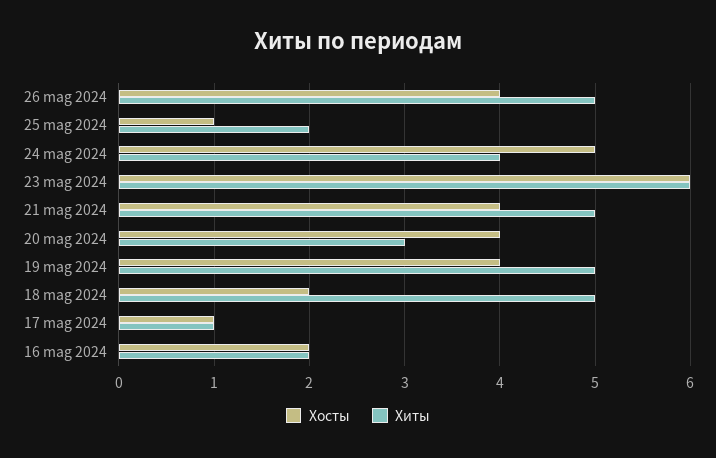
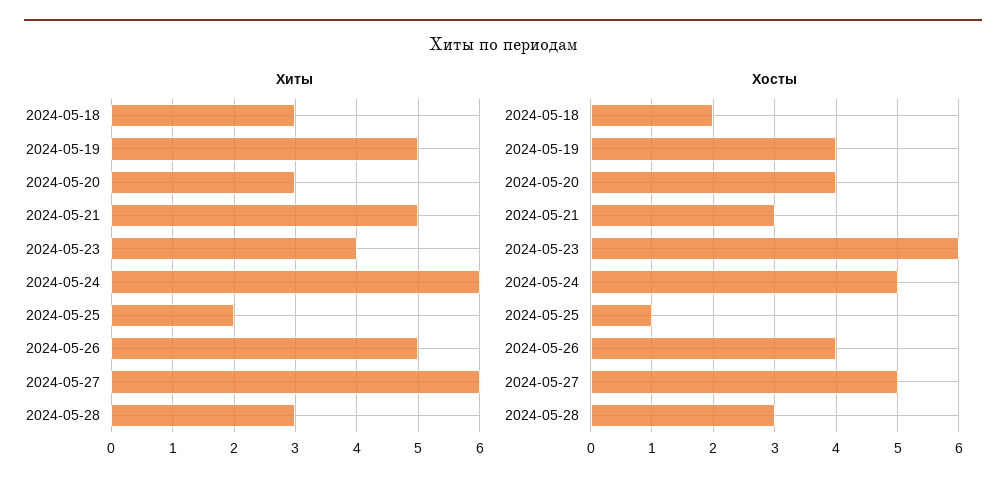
Хиты, 24 mag 2024: 4 -> 6
Хиты, 23 mag 2024: 6 -> 4
Хосты, 21 mag 2024: 4 -> 3
Хиты, 18 mag 2024: 5 -> 3
Хосты, 17 mag 2024: 1 -> none
Хиты, 17 mag 2024: 1 -> none
Хосты, 16 mag 2024: 2 -> none
Хиты, 16 mag 2024: 2 -> none
Хиты, 2024-05-27: none -> 6
Хиты, 2024-05-28: none -> 3
Хосты, 2024-05-27: none -> 5
Хосты, 2024-05-28: none -> 3

